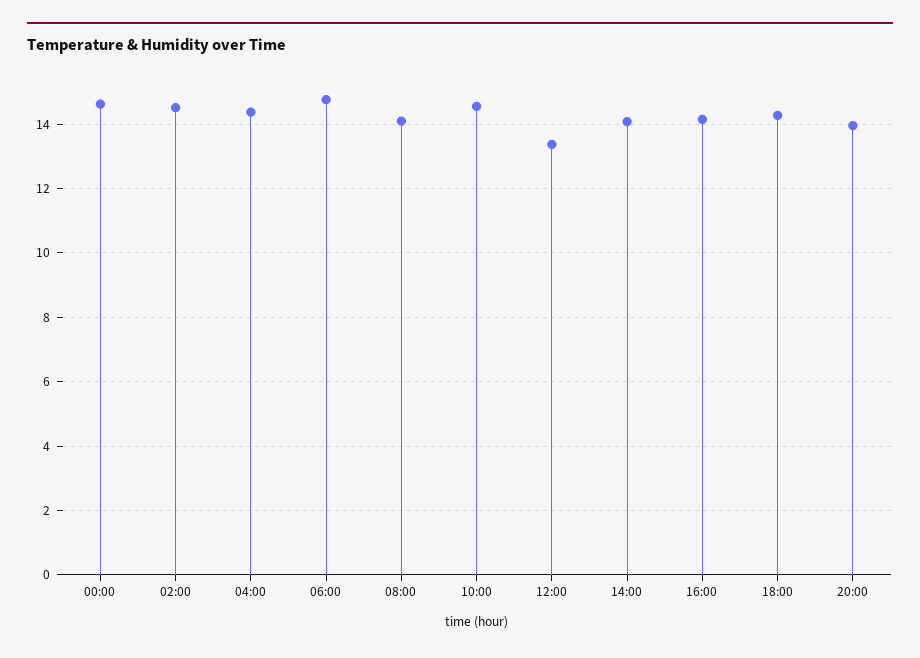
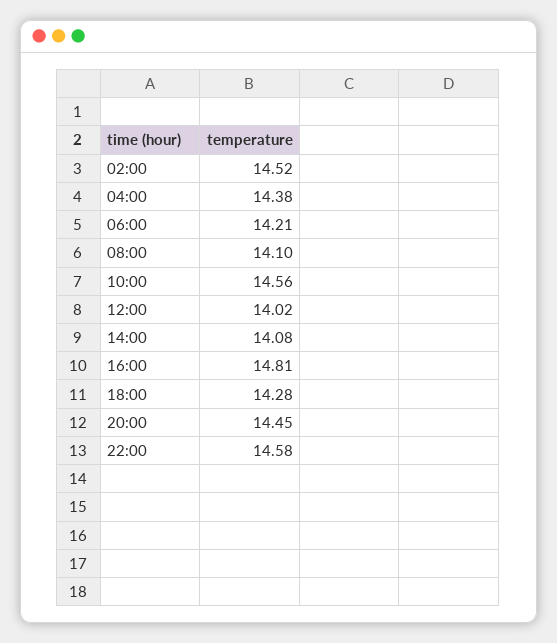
00:00: 14.6 -> none
06:00: 14.8 -> 14.21
12:00: 13.4 -> 14.02
16:00: 14.2 -> 14.81
20:00: 14 -> 14.45
22:00: none -> 14.58

